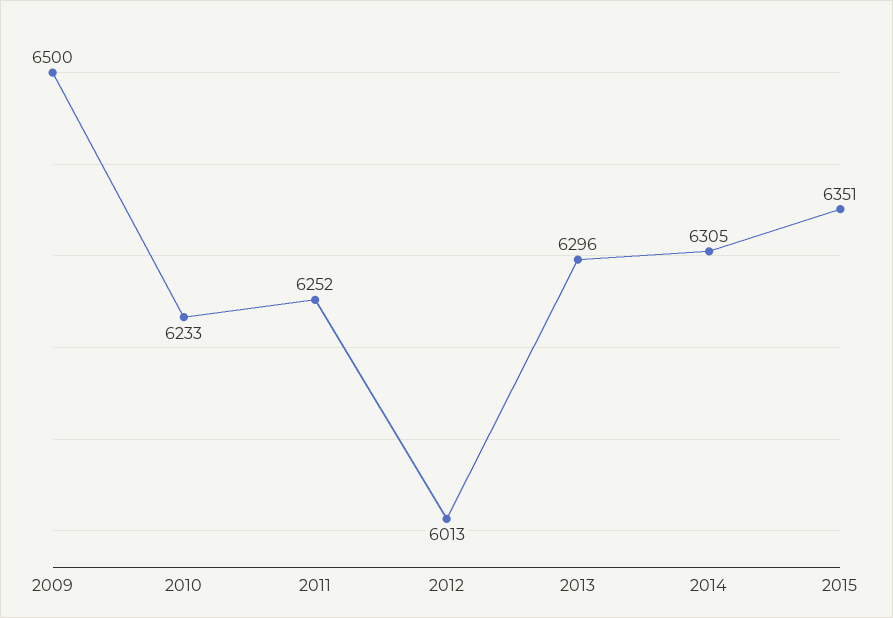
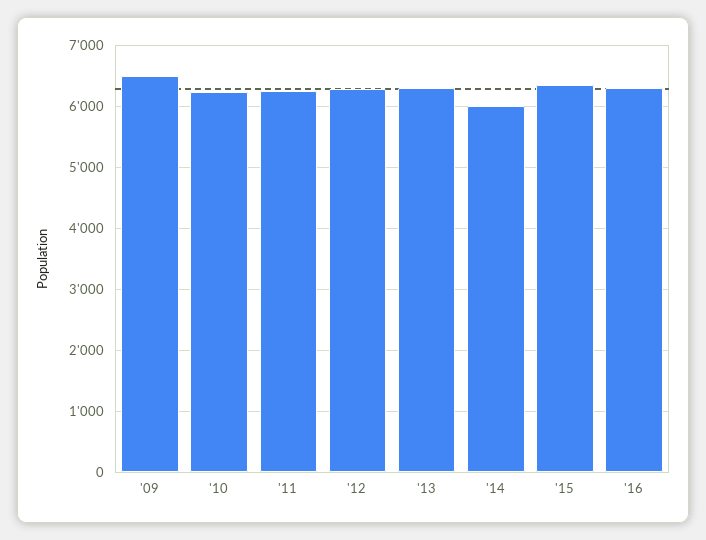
2012: 6013 -> 6300
2014: 6305 -> 6000
'16: none -> 6300

